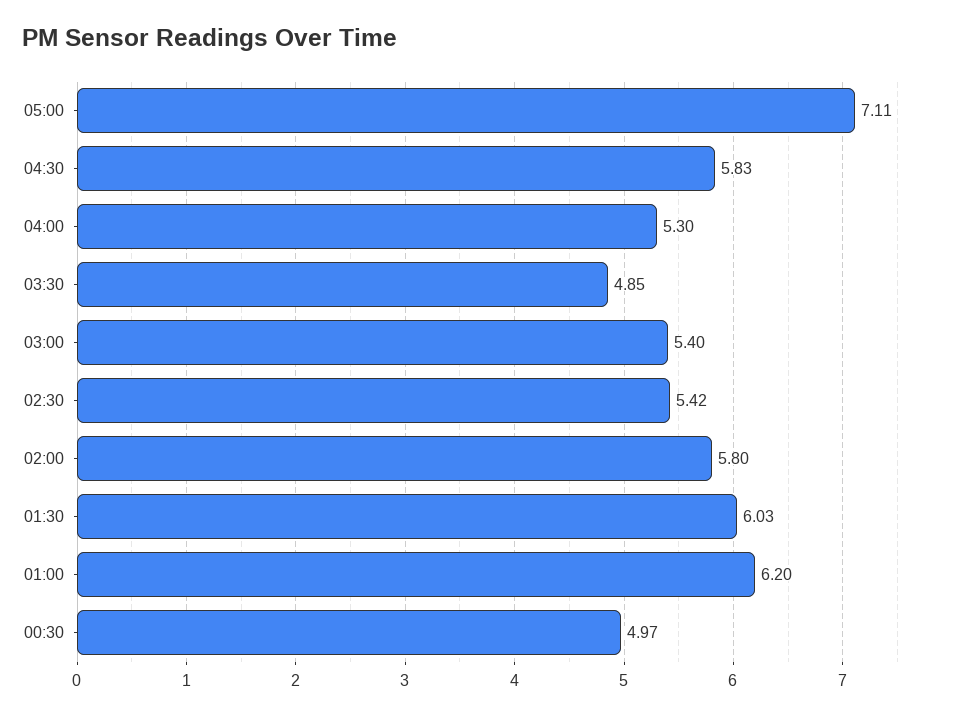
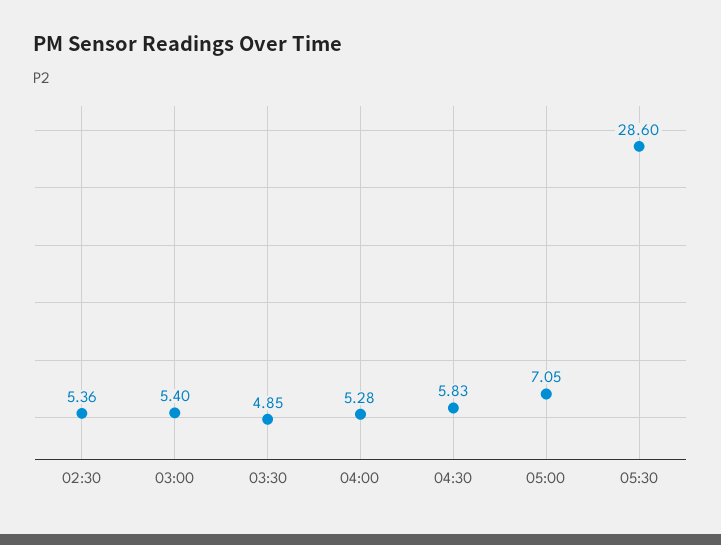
05:00: 7.11 -> 7.05
04:00: 5.3 -> 5.28
02:30: 5.42 -> 5.36
02:00: 5.8 -> none
01:30: 6.03 -> none
01:00: 6.2 -> none
00:30: 4.97 -> none
05:30: none -> 28.6

